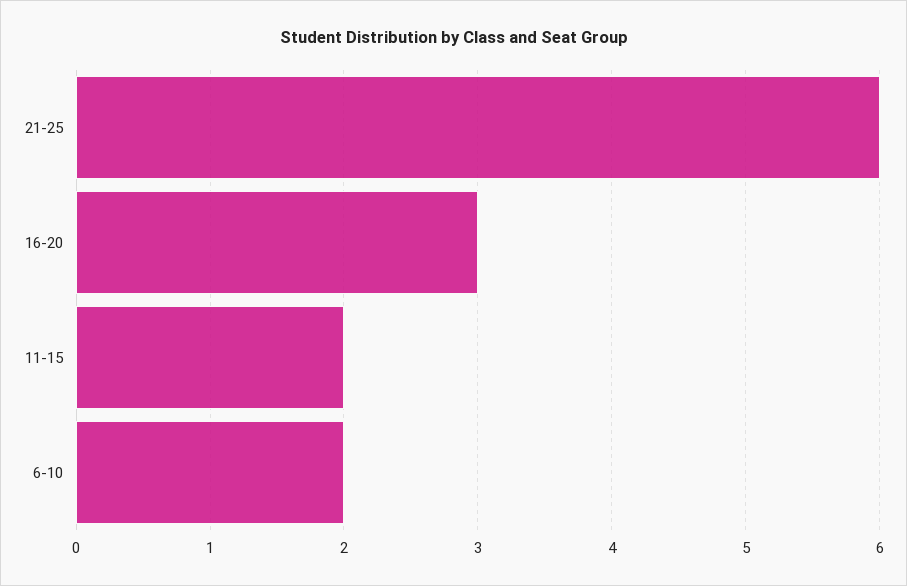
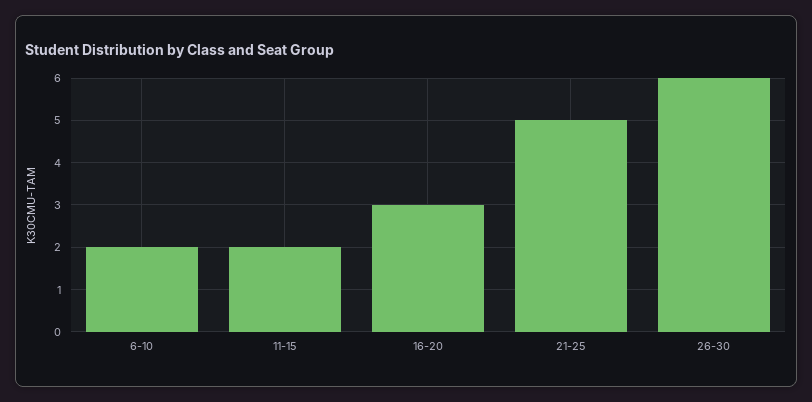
21-25: 6 -> 5
26-30: none -> 6

